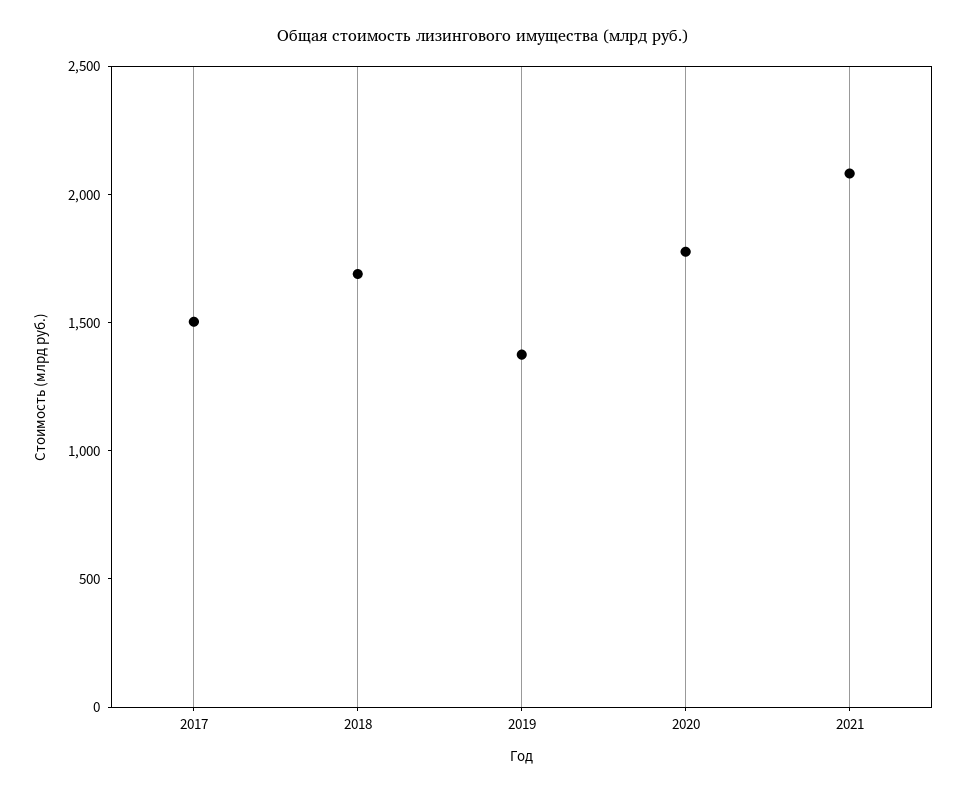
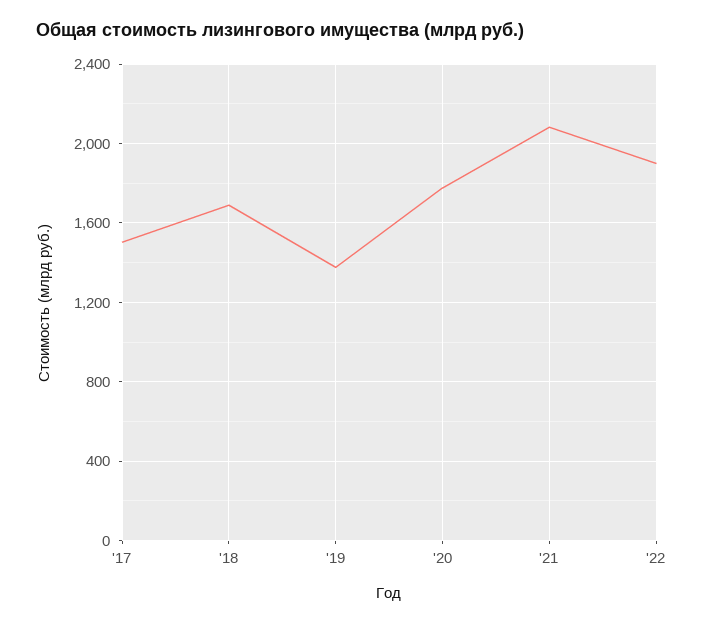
'22: none -> 1900

